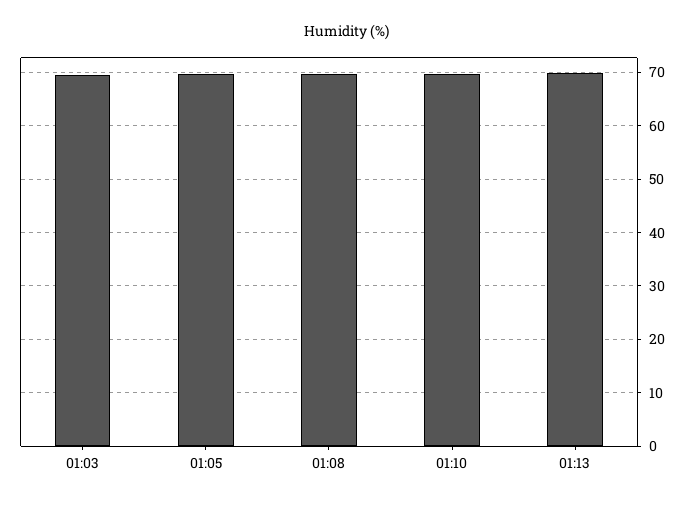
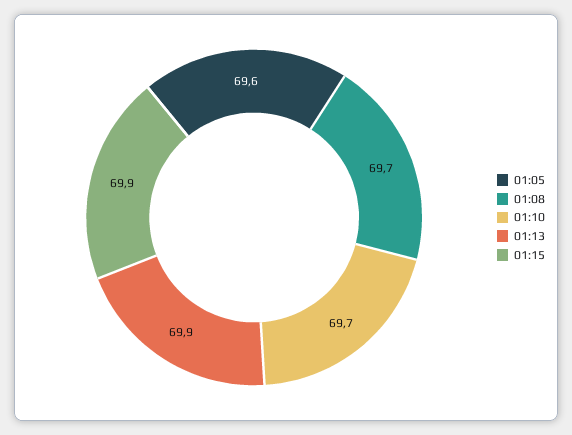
01:03: 70 -> none
01:15: none -> 69.9

